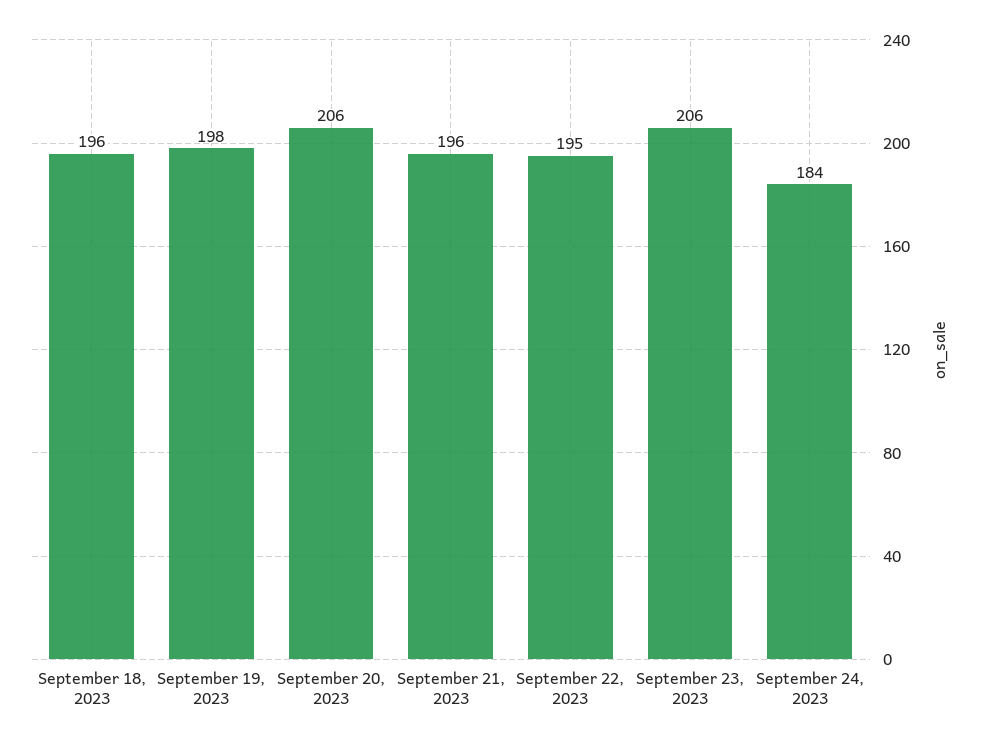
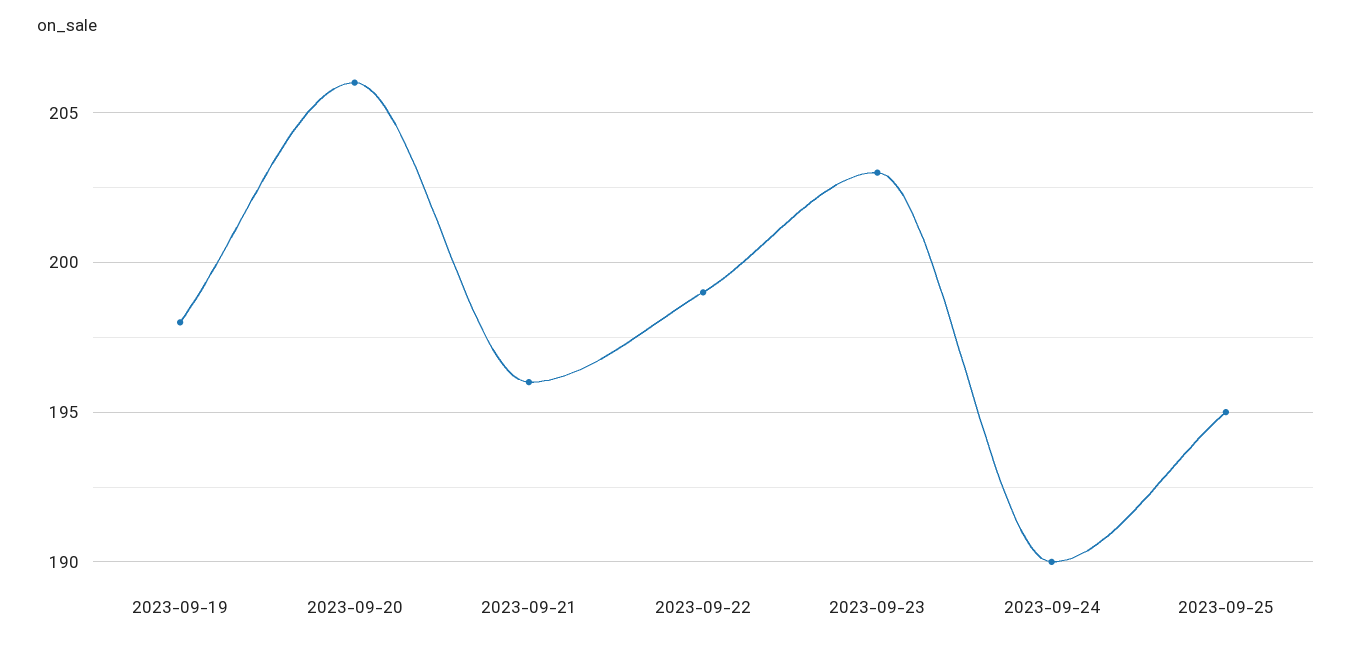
September 18, 2023: 196 -> none
September 22, 2023: 195 -> 199
September 23, 2023: 206 -> 203
September 24, 2023: 184 -> 190
2023-09-25: none -> 195

